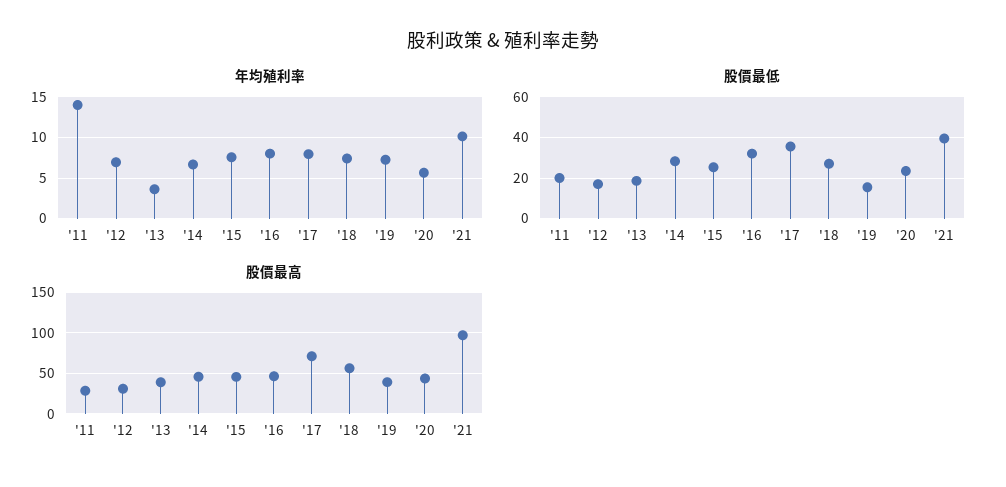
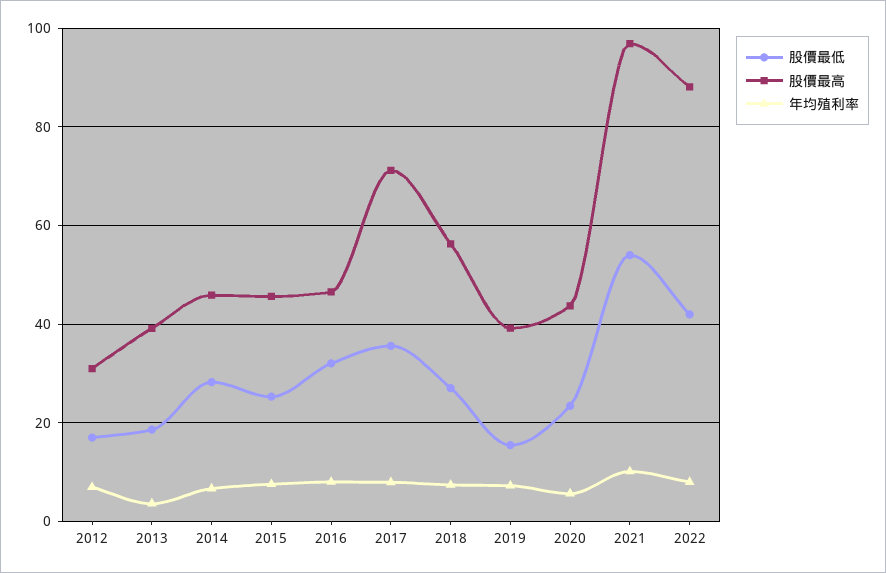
年均殖利率, '11: 14 -> none
股價最低, '11: 20 -> none
股價最低, '21: 40 -> 54
股價最高, '11: 30 -> none
股價最低, 2022: none -> 42
股價最高, 2022: none -> 88
年均殖利率, 2022: none -> 8

